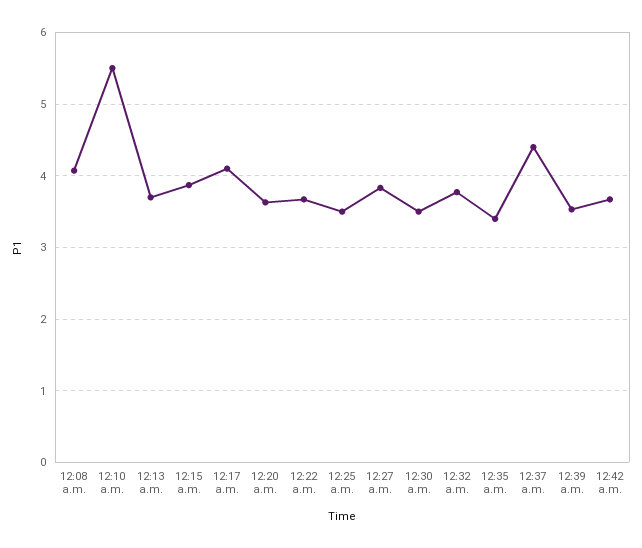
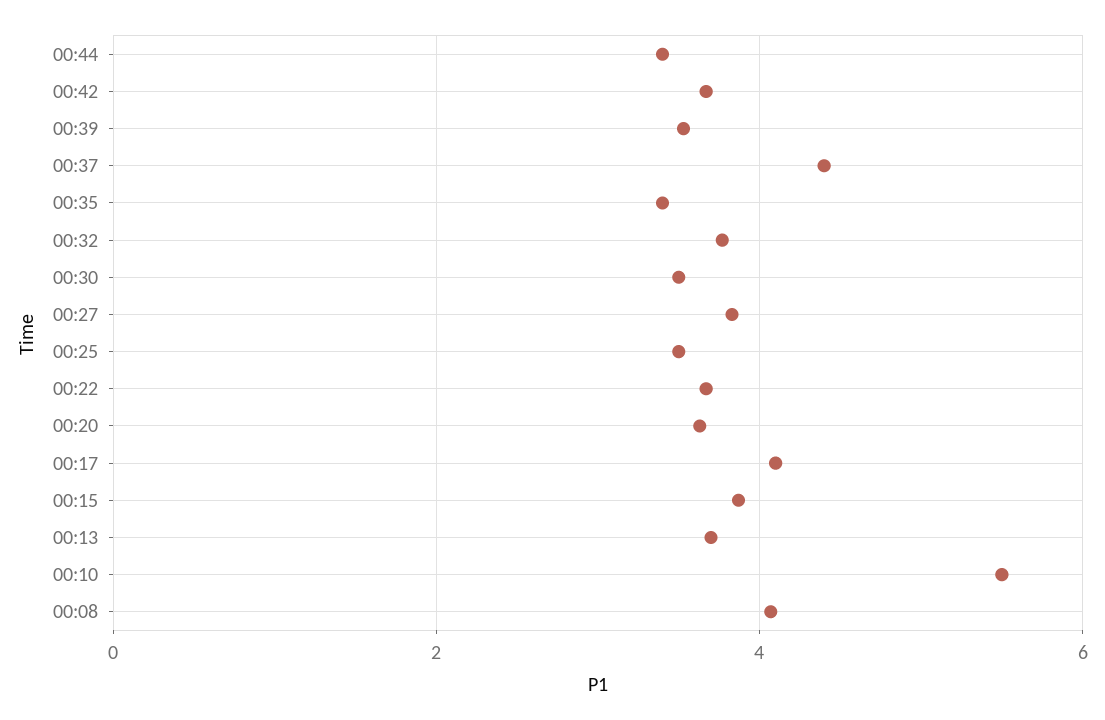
00:44: none -> 3.4

